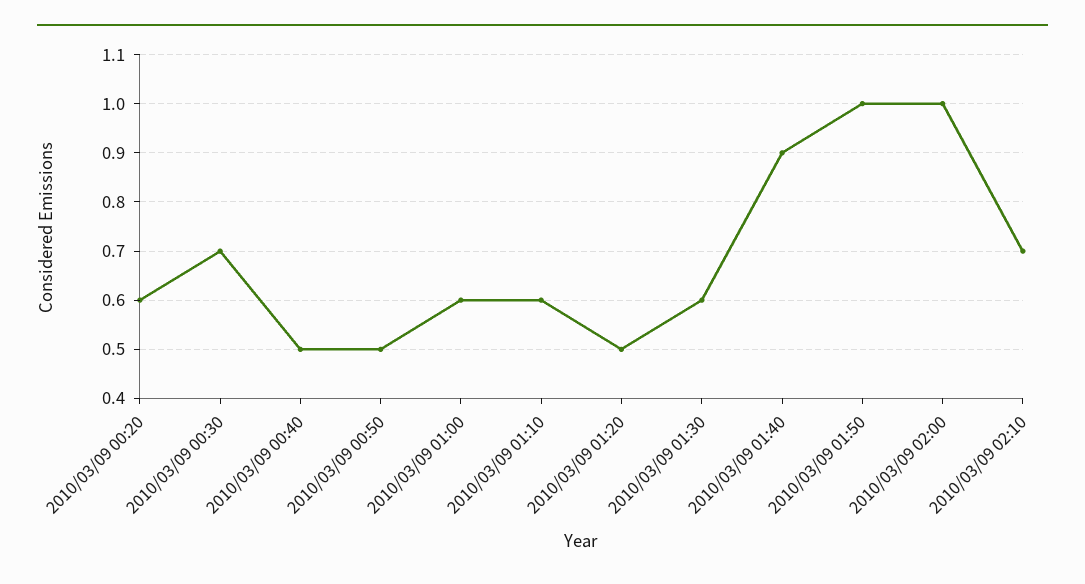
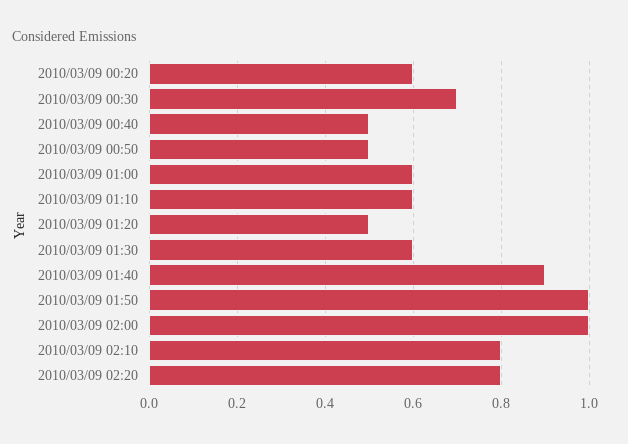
2010/03/09 02:10: 0.7 -> 0.8
2010/03/09 02:20: none -> 0.8

